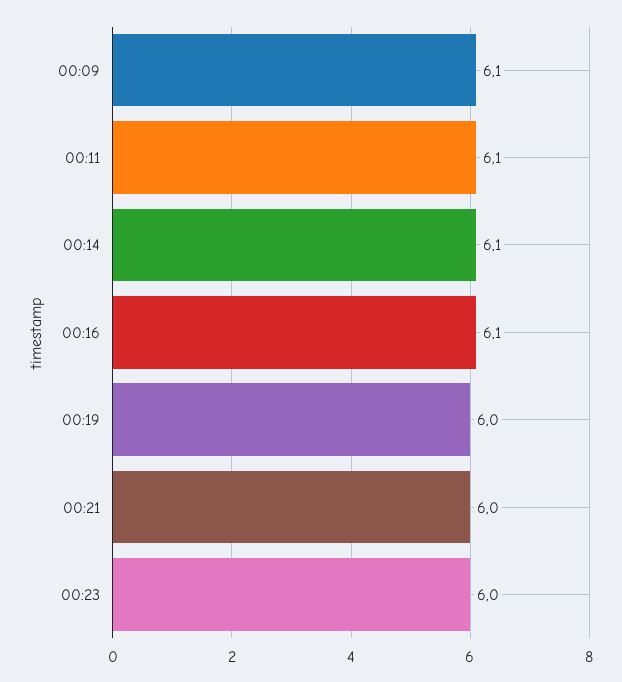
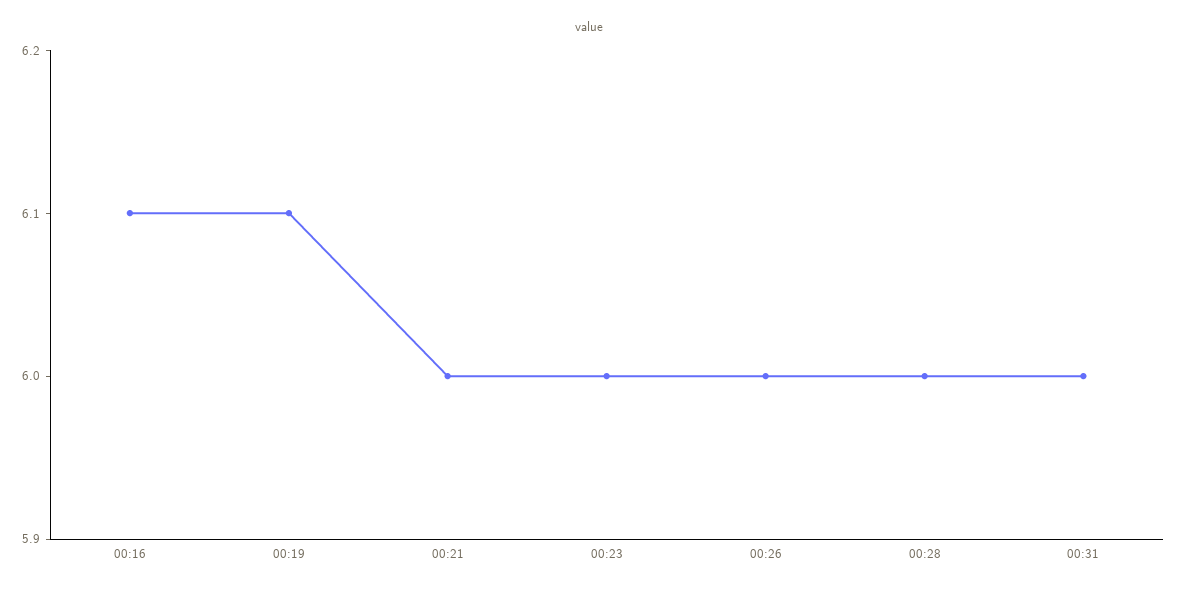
00:09: 6.1 -> none
00:11: 6.1 -> none
00:14: 6.1 -> none
00:19: 6 -> 6.1
00:26: none -> 6
00:28: none -> 6
00:31: none -> 6

